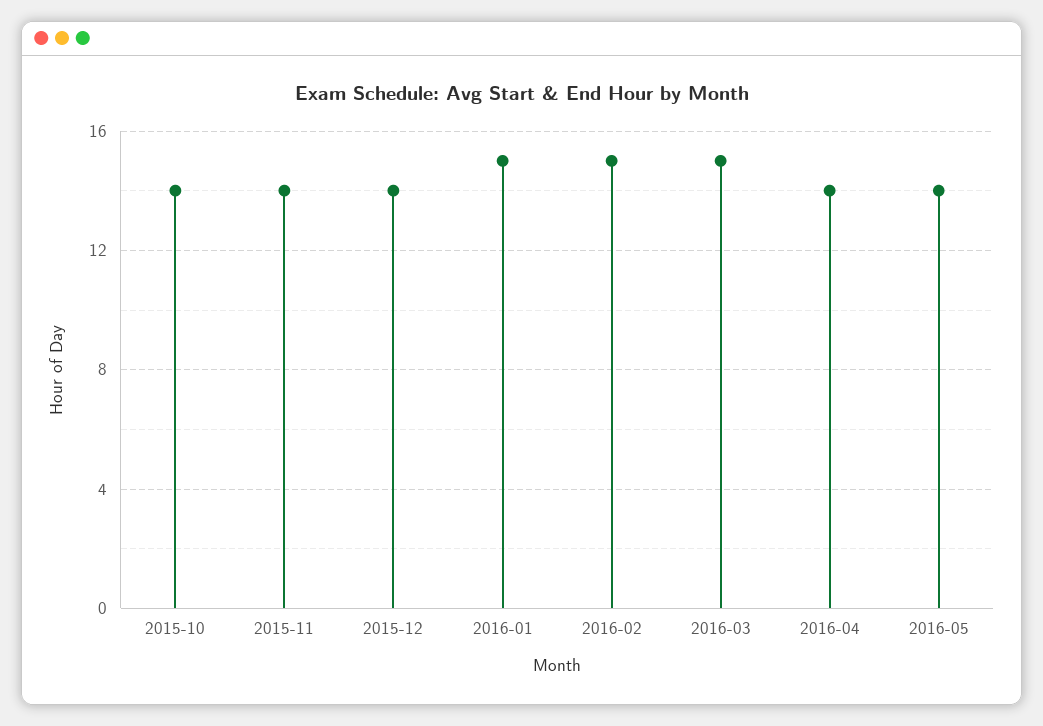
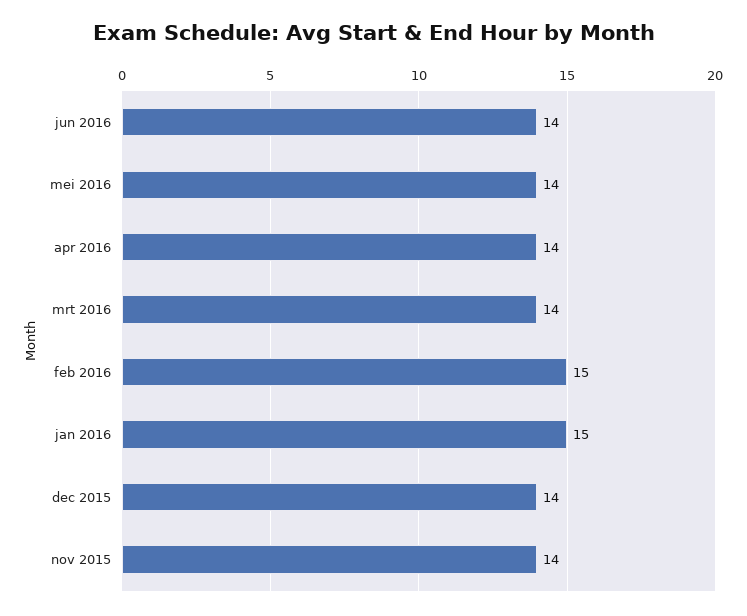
2015-10: 14 -> none
2016-03: 15 -> 14
jun 2016: none -> 14

